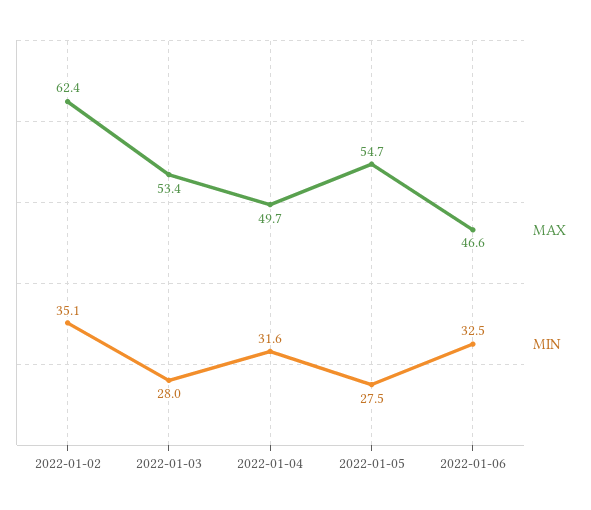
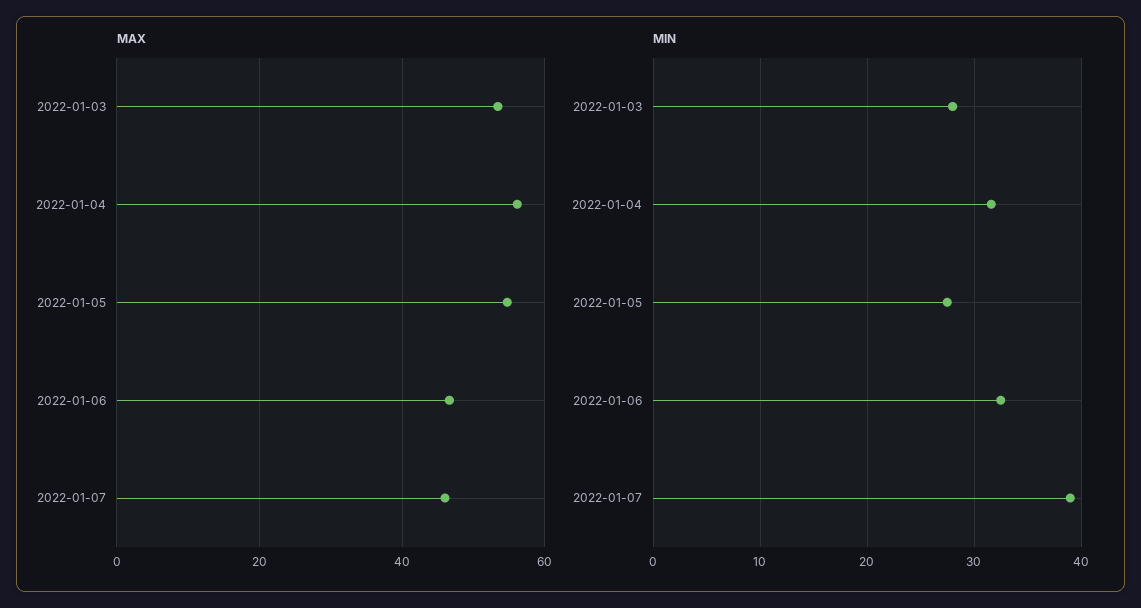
MAX, 2022-01-02: 62.4 -> none
MIN, 2022-01-02: 35.1 -> none
MAX, 2022-01-04: 49.7 -> 56
MAX, 2022-01-07: none -> 46
MIN, 2022-01-07: none -> 39

